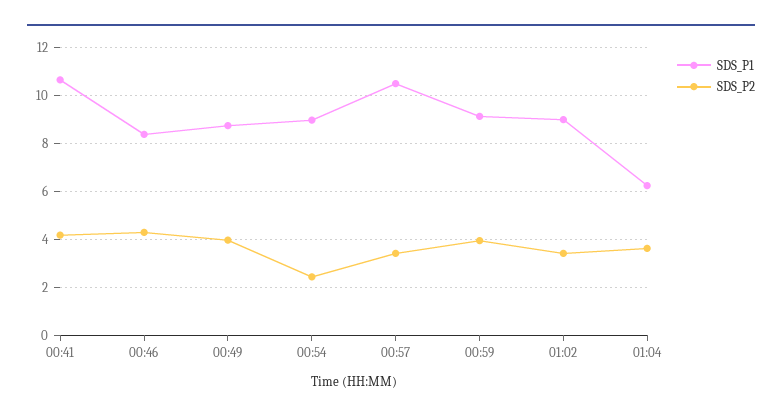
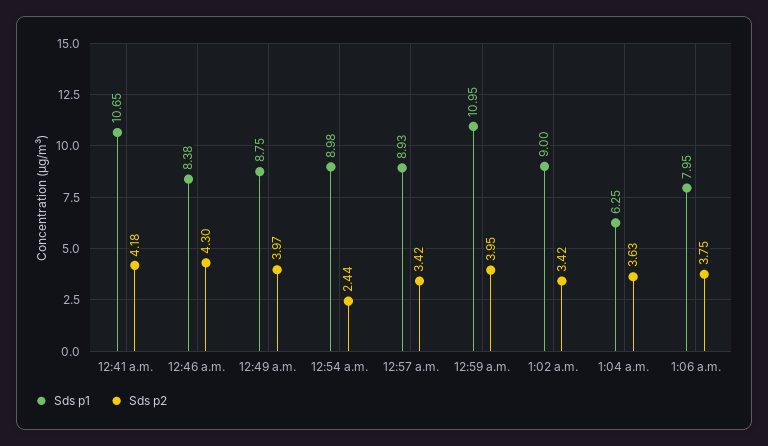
SDS_P1, 00:57: 10.5 -> 8.93
SDS_P1, 00:59: 9 -> 10.95
SDS_P1, 1:06 a.m.: none -> 7.95
SDS_P2, 1:06 a.m.: none -> 3.75

